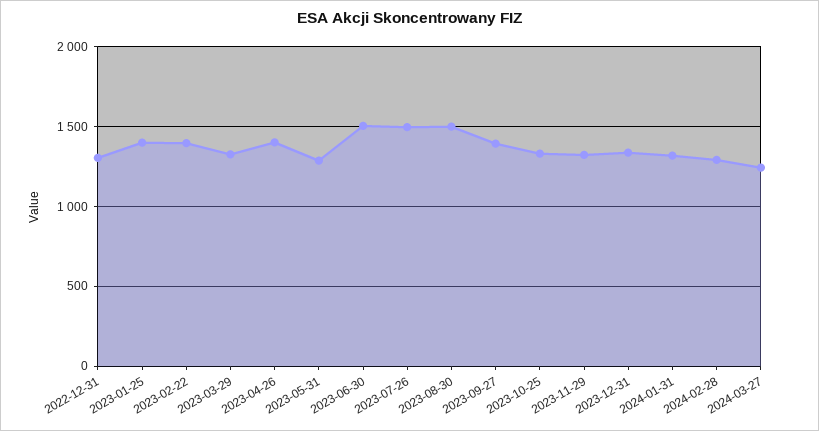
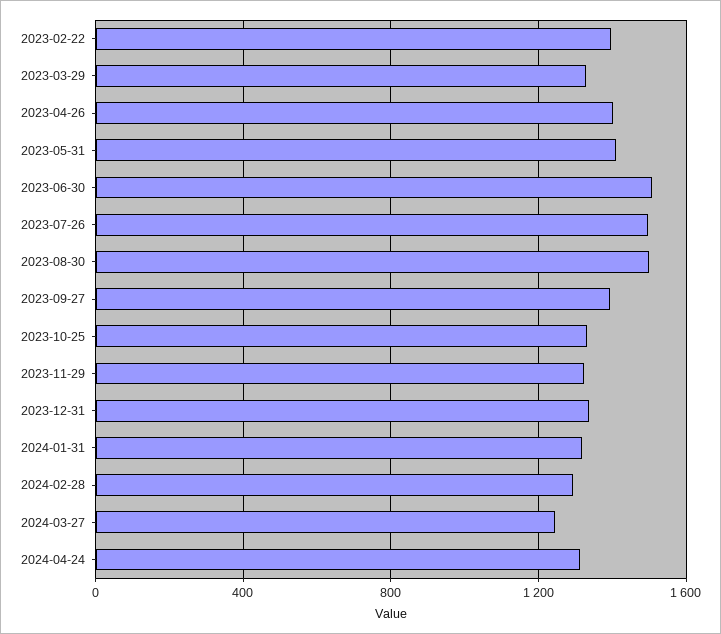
2022-12-31: 1300 -> none
2023-01-25: 1400 -> none
2023-05-31: 1300 -> 1400
2024-04-24: none -> 1300

